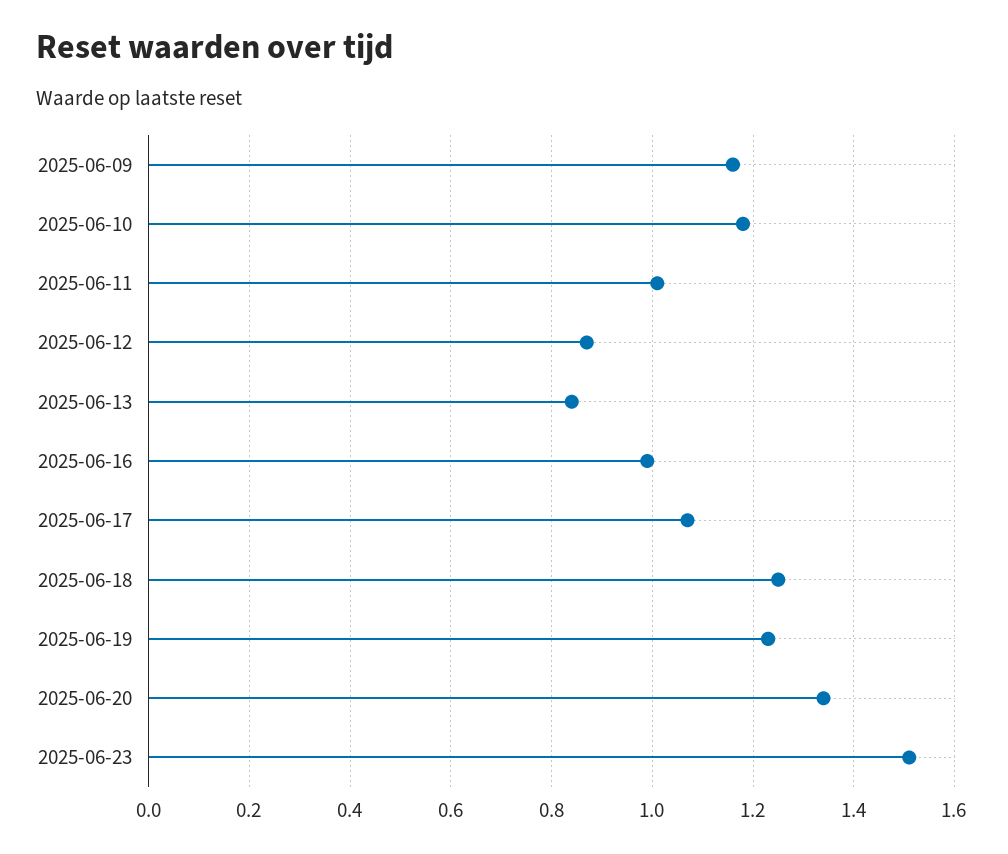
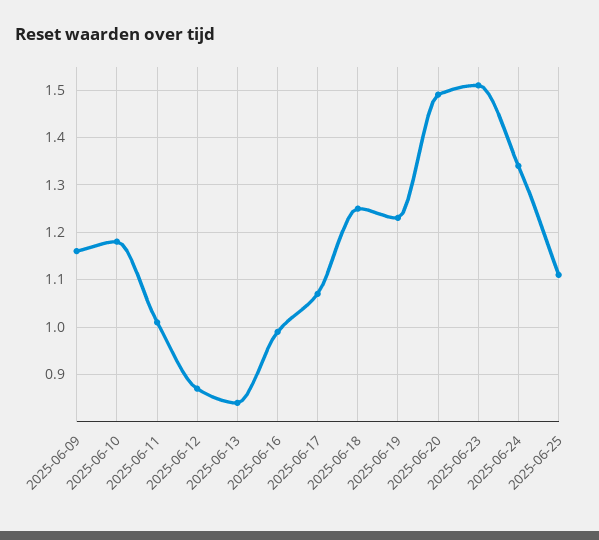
2025-06-20: 1.35 -> 1.5
2025-06-24: none -> 1.35
2025-06-25: none -> 1.1

